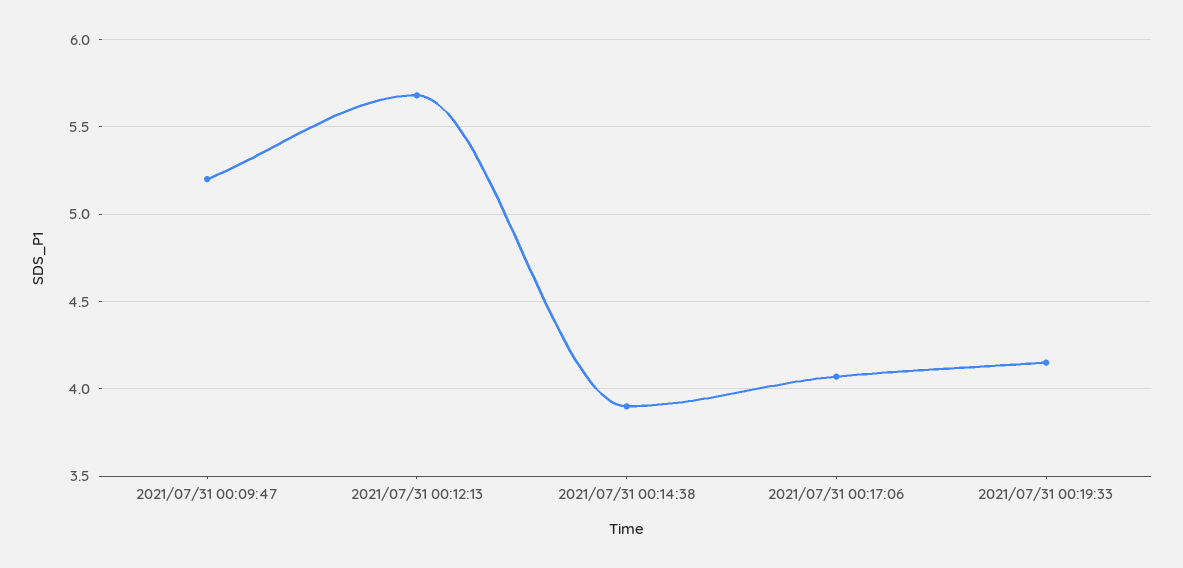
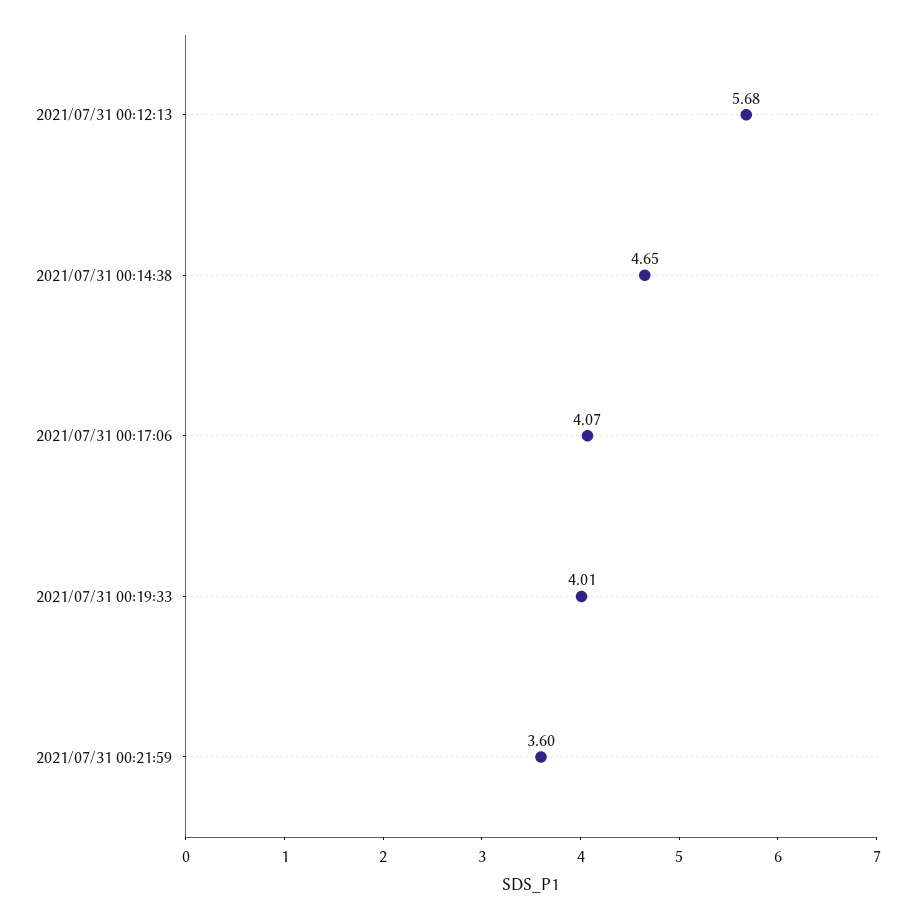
2021/07/31 00:09:47: 5.2 -> none
2021/07/31 00:14:38: 3.9 -> 4.65
2021/07/31 00:19:33: 4.15 -> 4.01
2021/07/31 00:21:59: none -> 3.6

